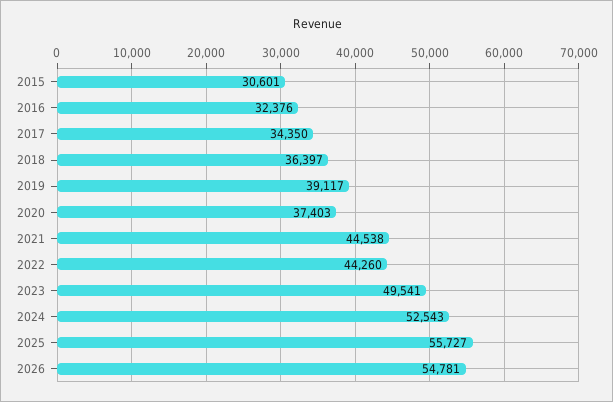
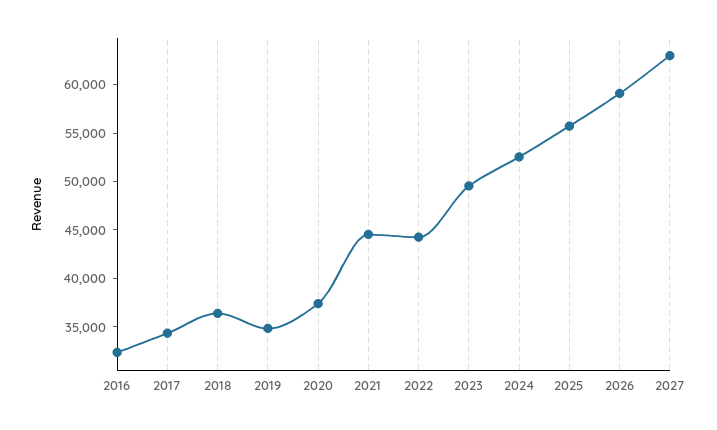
2015: 30601 -> none
2019: 39117 -> 35000
2026: 54781 -> 59000
2027: none -> 63000

